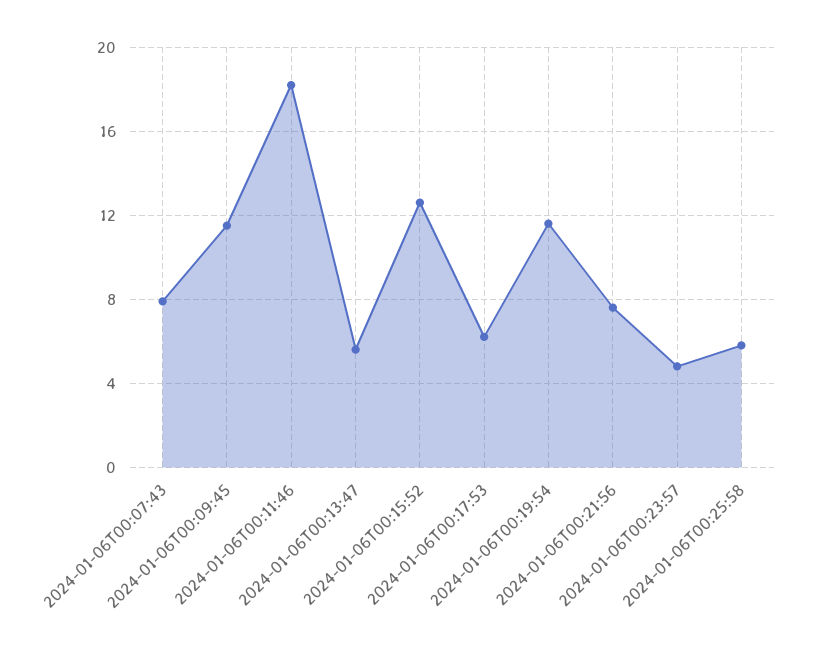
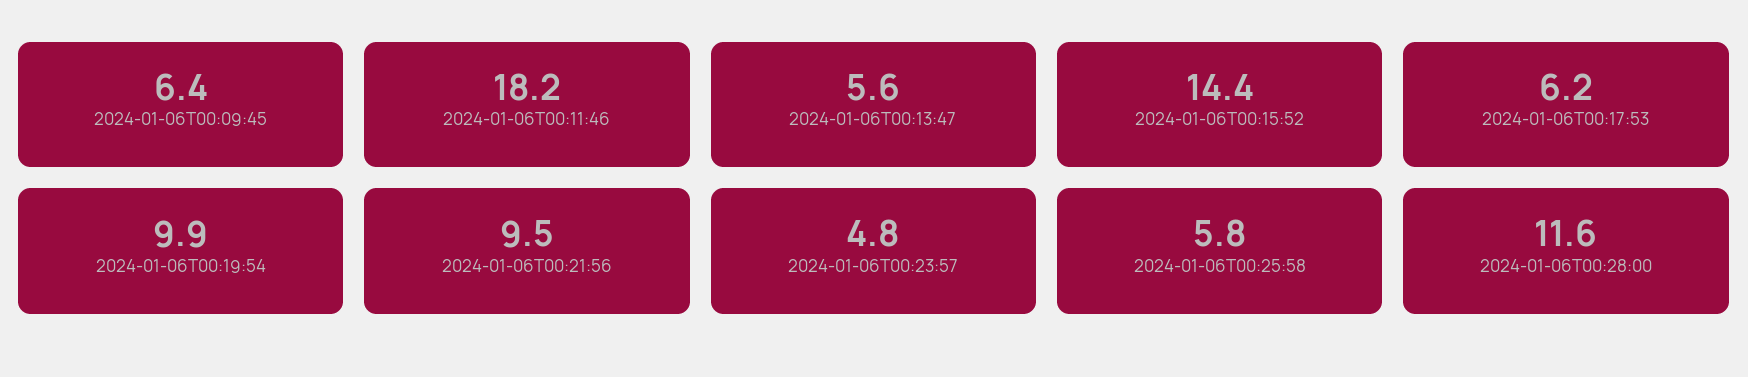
2024-01-06T00:07:43: 8 -> none
2024-01-06T00:09:45: 11.5 -> 6.4
2024-01-06T00:15:52: 12.5 -> 14.4
2024-01-06T00:19:54: 11.5 -> 9.9
2024-01-06T00:21:56: 7.5 -> 9.5
2024-01-06T00:28:00: none -> 11.6

